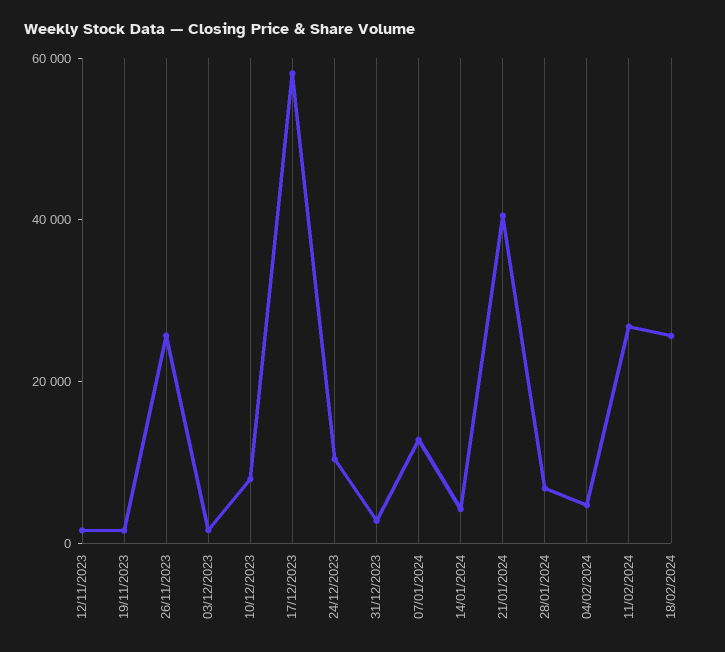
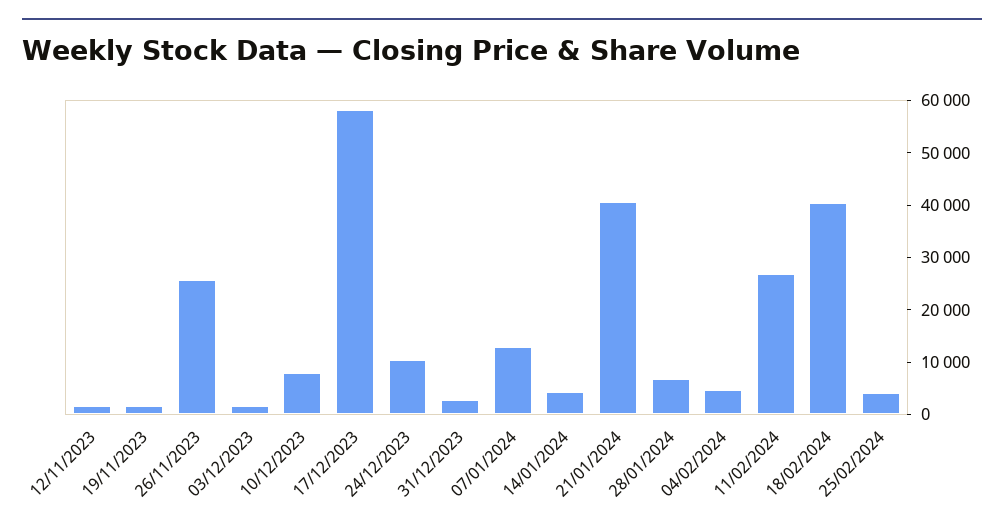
18/02/2024: 25000 -> 40000
25/02/2024: none -> 4000

